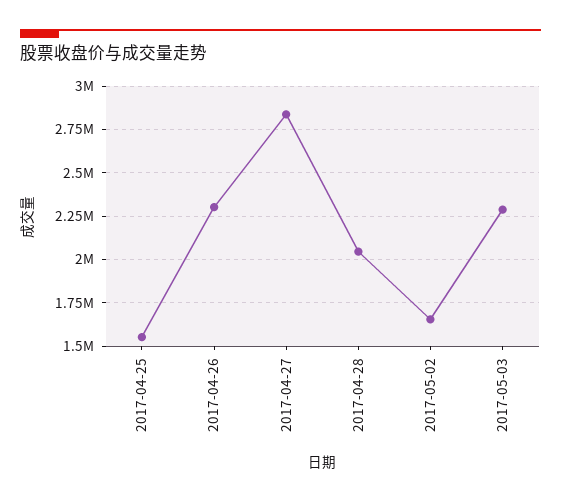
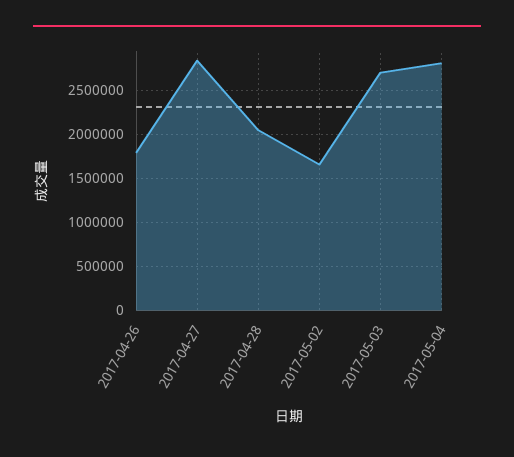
2017-04-25: 1550000 -> none
2017-04-26: 2300000 -> 1800000
2017-05-03: 2300000 -> 2700000
2017-05-04: none -> 2800000

